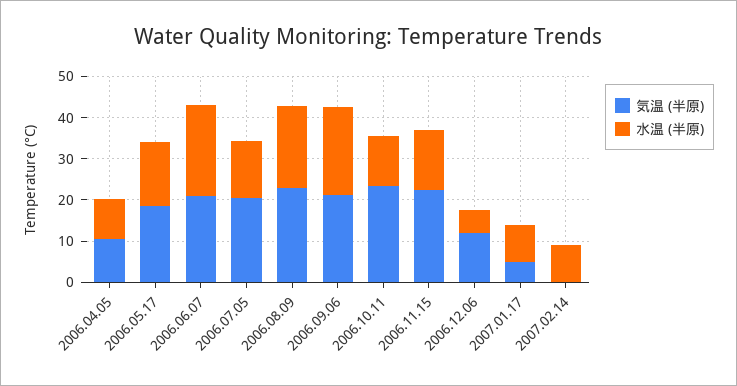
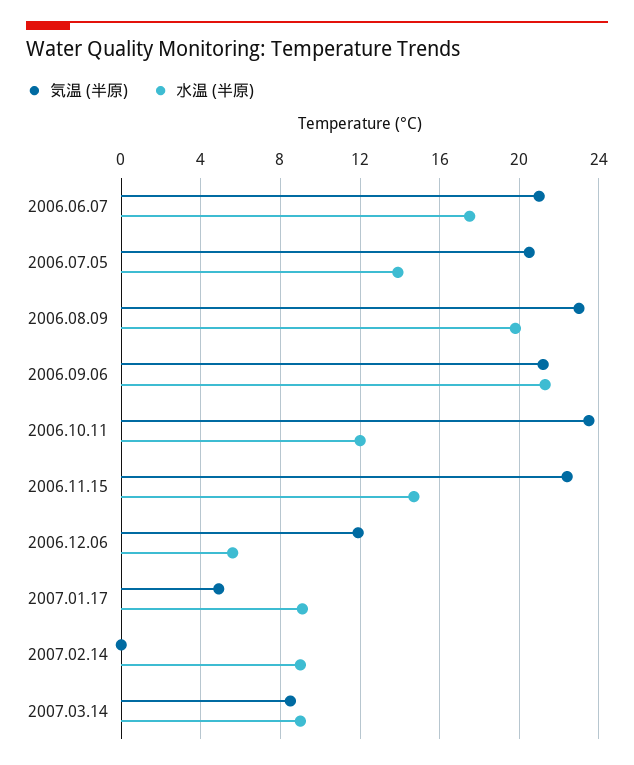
気温 (半原), 2006.04.05: 10 -> none
水温 (半原), 2006.04.05: 10 -> none
気温 (半原), 2006.05.17: 18 -> none
水温 (半原), 2006.05.17: 16 -> none
水温 (半原), 2006.06.07: 22 -> 17.5
気温 (半原), 2007.03.14: none -> 8.5
水温 (半原), 2007.03.14: none -> 9

